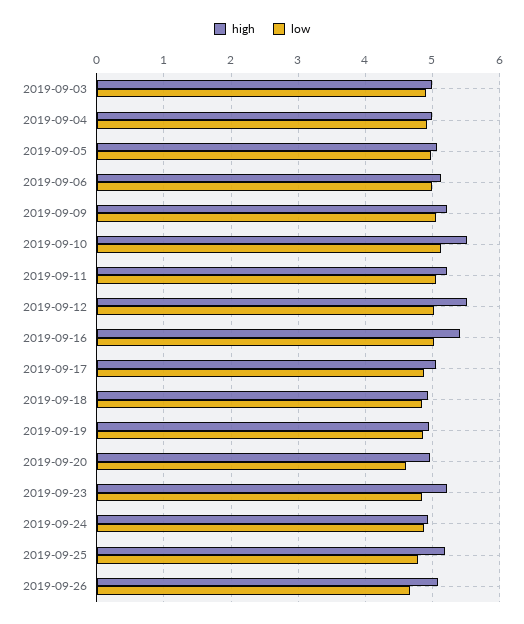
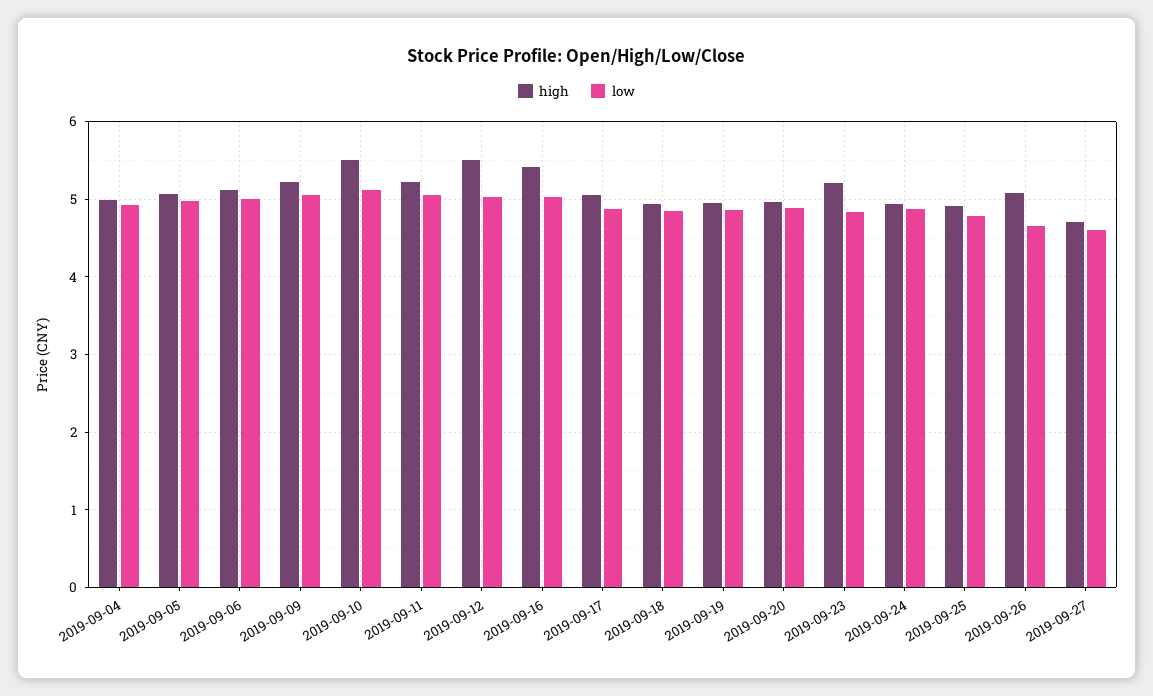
high, 2019-09-03: 5 -> none
low, 2019-09-03: 4.9 -> none
low, 2019-09-20: 4.6 -> 4.9
high, 2019-09-25: 5.2 -> 4.9
high, 2019-09-27: none -> 4.7
low, 2019-09-27: none -> 4.6

